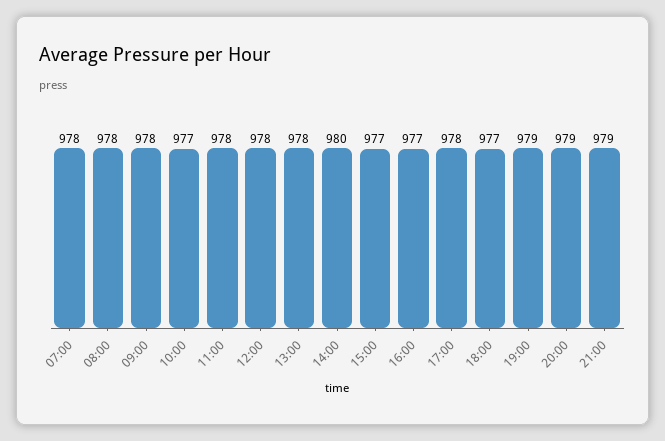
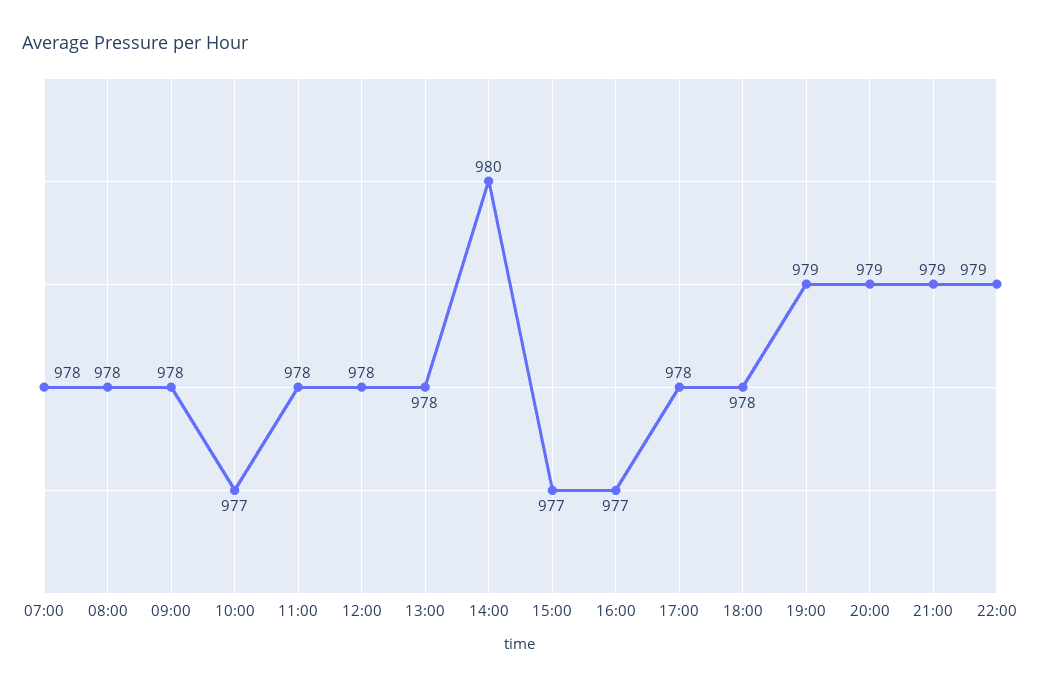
18:00: 977 -> 978
22:00: none -> 979

